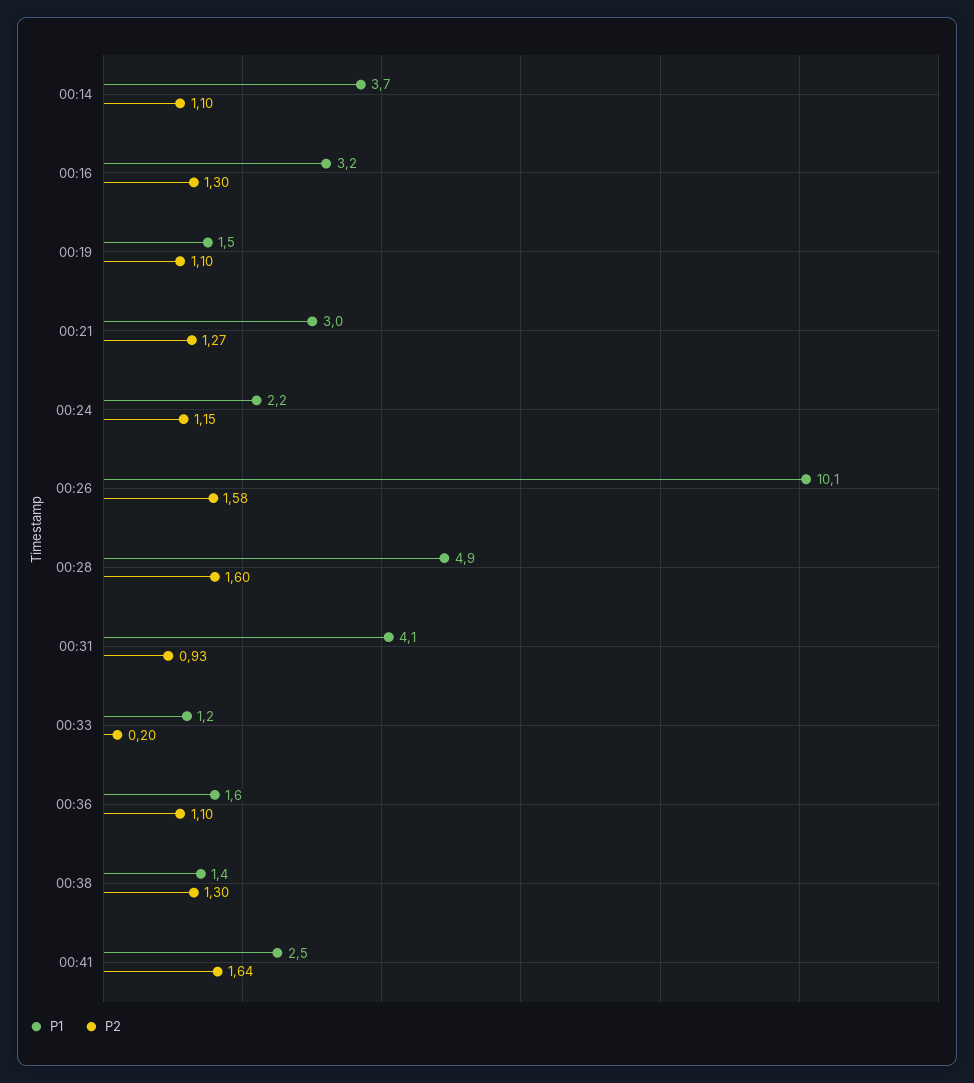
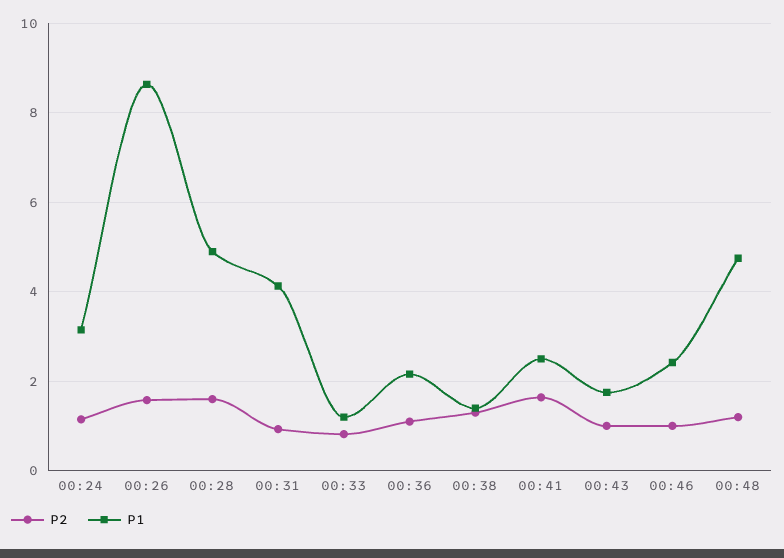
P1, 00:14: 3.7 -> none
P2, 00:14: 1.1 -> none
P1, 00:16: 3.2 -> none
P2, 00:16: 1.3 -> none
P1, 00:19: 1.5 -> none
P2, 00:19: 1.1 -> none
P1, 00:21: 3 -> none
P2, 00:21: 1.27 -> none
P1, 00:24: 2.2 -> 3.2
P1, 00:26: 10.1 -> 8.6
P2, 00:33: 0.2 -> 0.8
P1, 00:36: 1.6 -> 2.2
P2, 00:43: none -> 1
P1, 00:43: none -> 1.8
P2, 00:46: none -> 1
P1, 00:46: none -> 2.4
P2, 00:48: none -> 1.2
P1, 00:48: none -> 4.8

